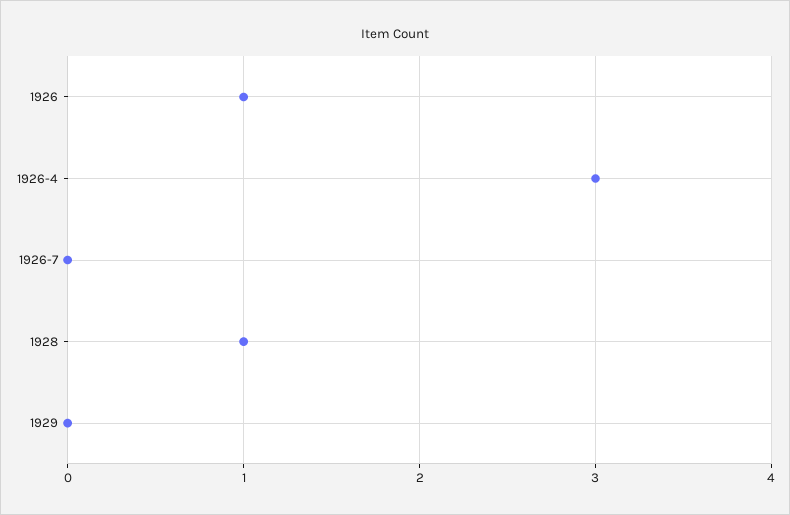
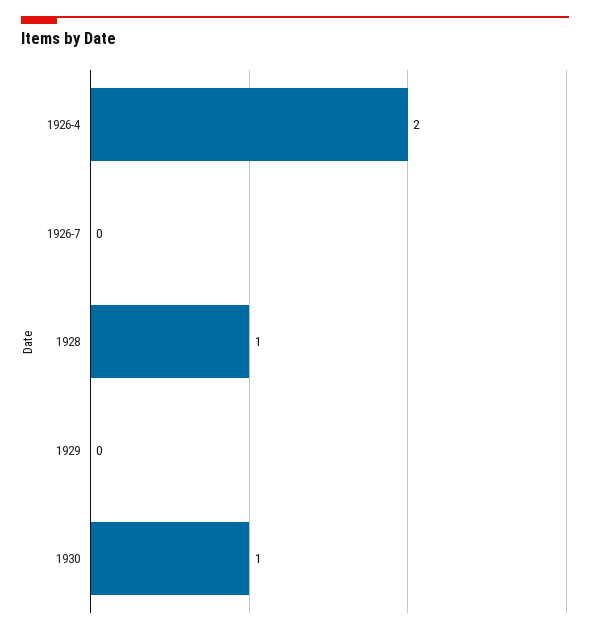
1926: 1 -> none
1926-4: 3 -> 2
1930: none -> 1

